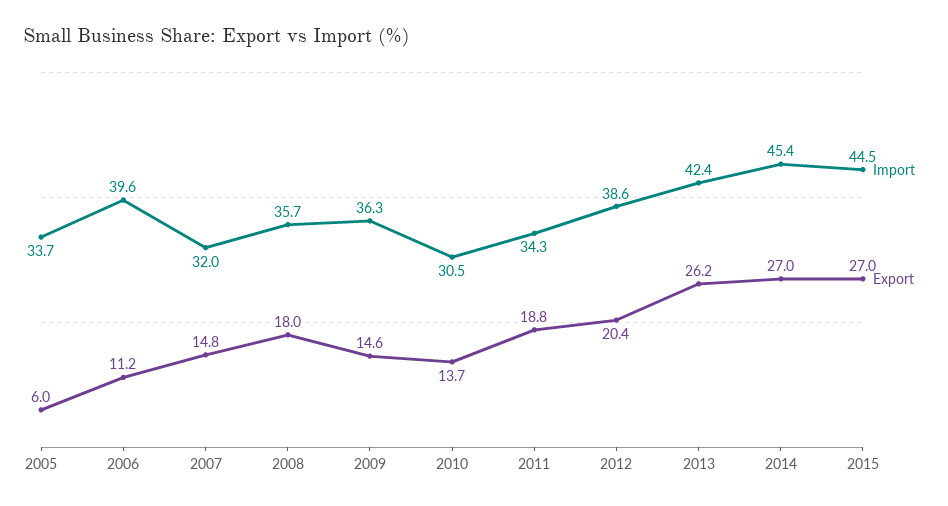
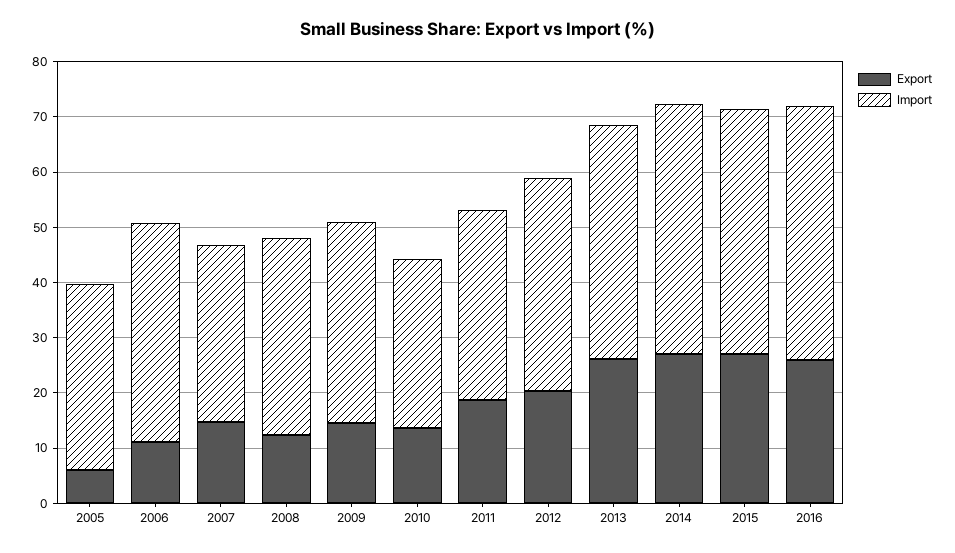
Export, 2008: 18 -> 12
Export, 2016: none -> 26
Import, 2016: none -> 46

